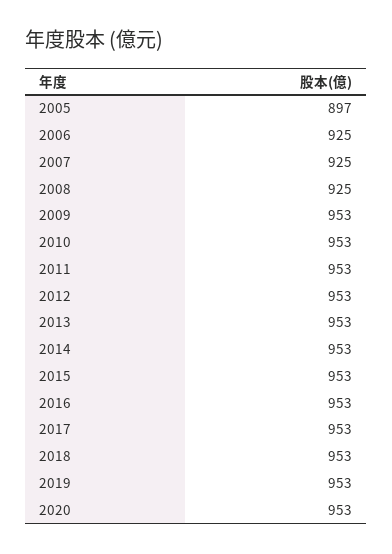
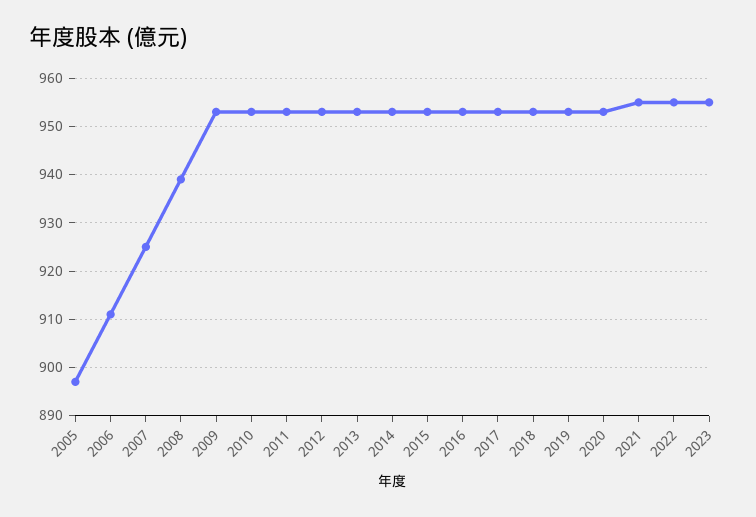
2006: 925 -> 910
2008: 925 -> 940
2021: none -> 955
2022: none -> 955
2023: none -> 955

